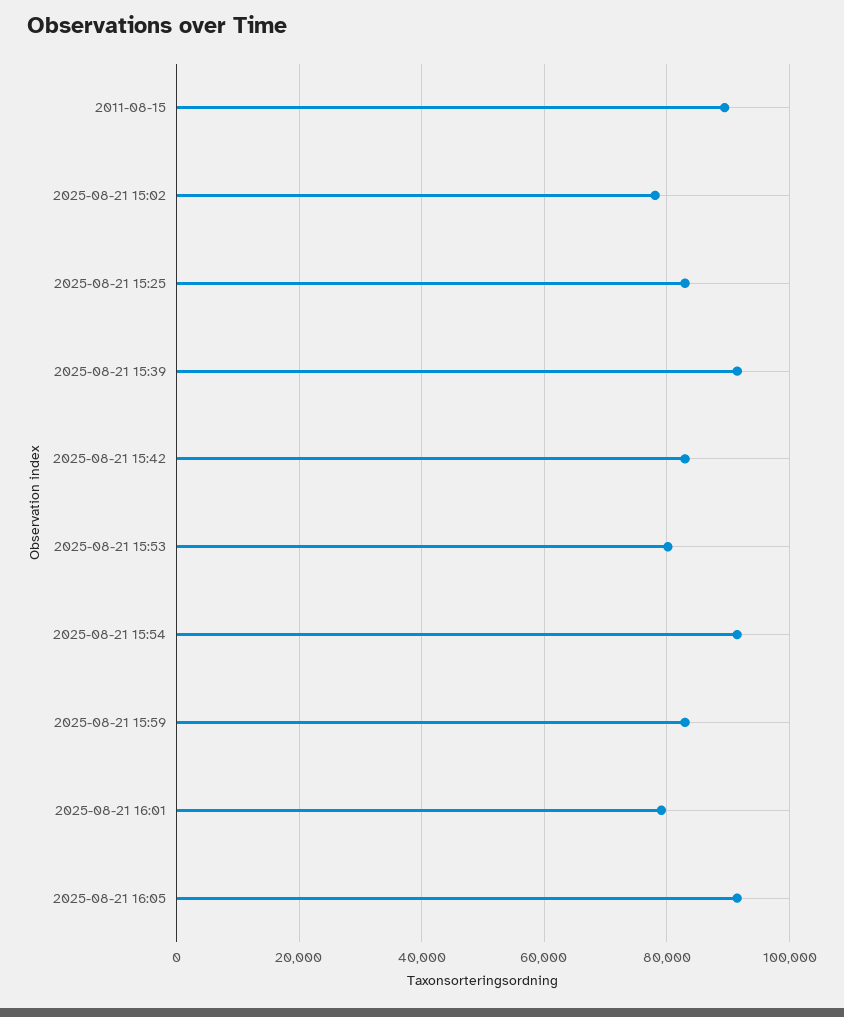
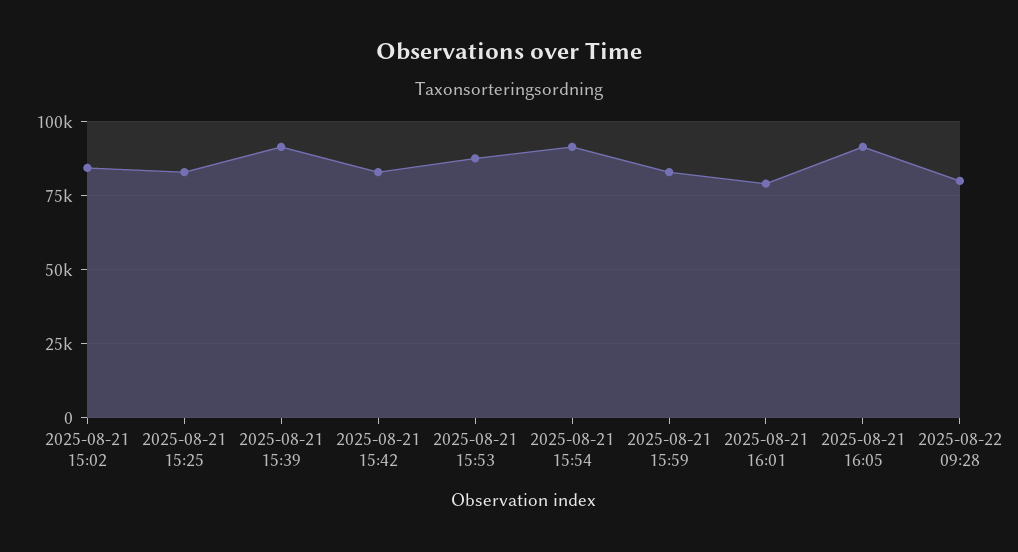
2011-08-15: 90000 -> none
2025-08-21 15:02: 78000 -> 85000
2025-08-21 15:53: 80000 -> 87500
2025-08-22 09:28: none -> 80000

